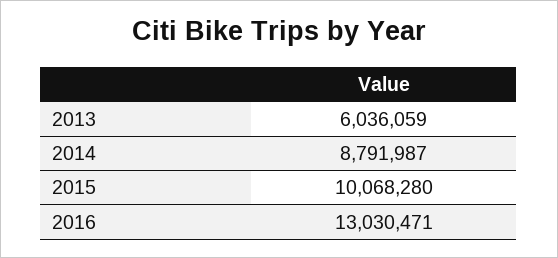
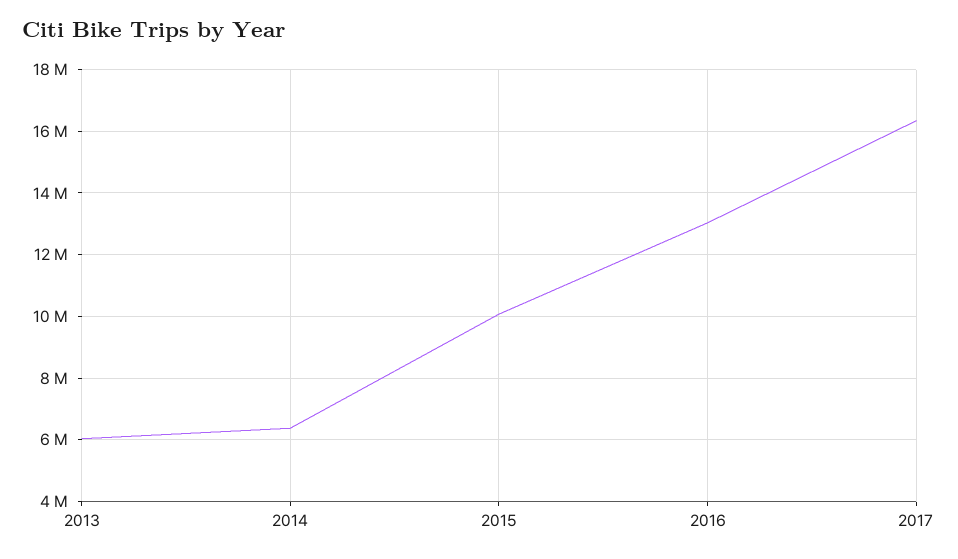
2014: 8791987 -> 6400000
2017: none -> 16400000

